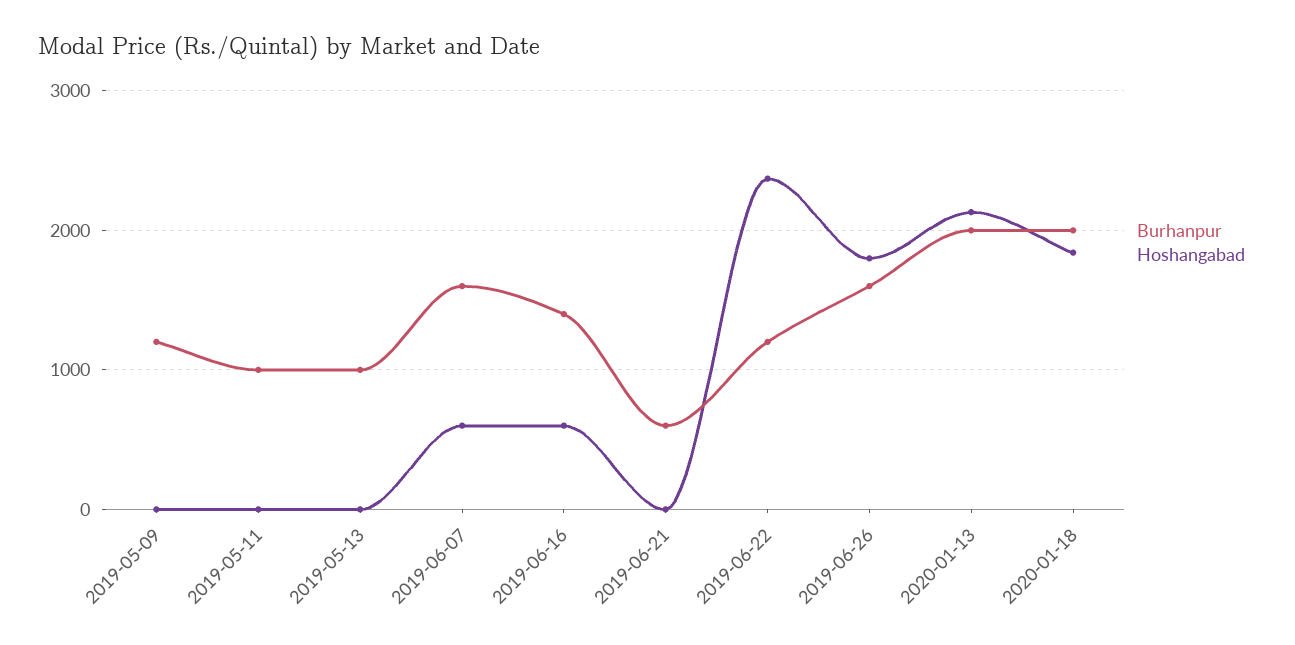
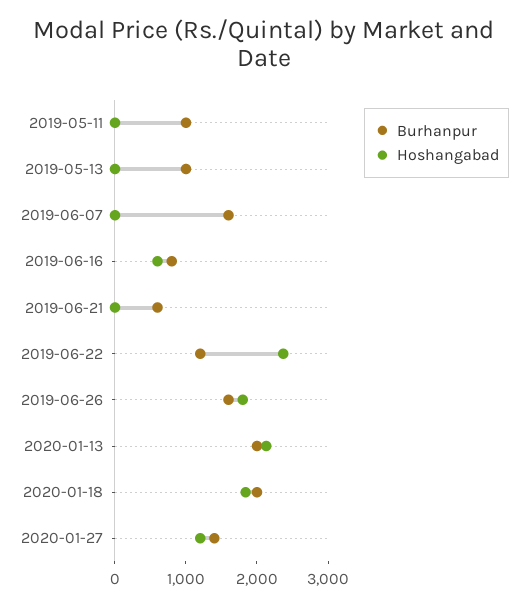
Burhanpur, 2019-05-09: 1200 -> none
Hoshangabad, 2019-05-09: 0 -> none
Hoshangabad, 2019-06-07: 600 -> 0
Burhanpur, 2019-06-16: 1400 -> 800
Burhanpur, 2020-01-27: none -> 1400
Hoshangabad, 2020-01-27: none -> 1200

